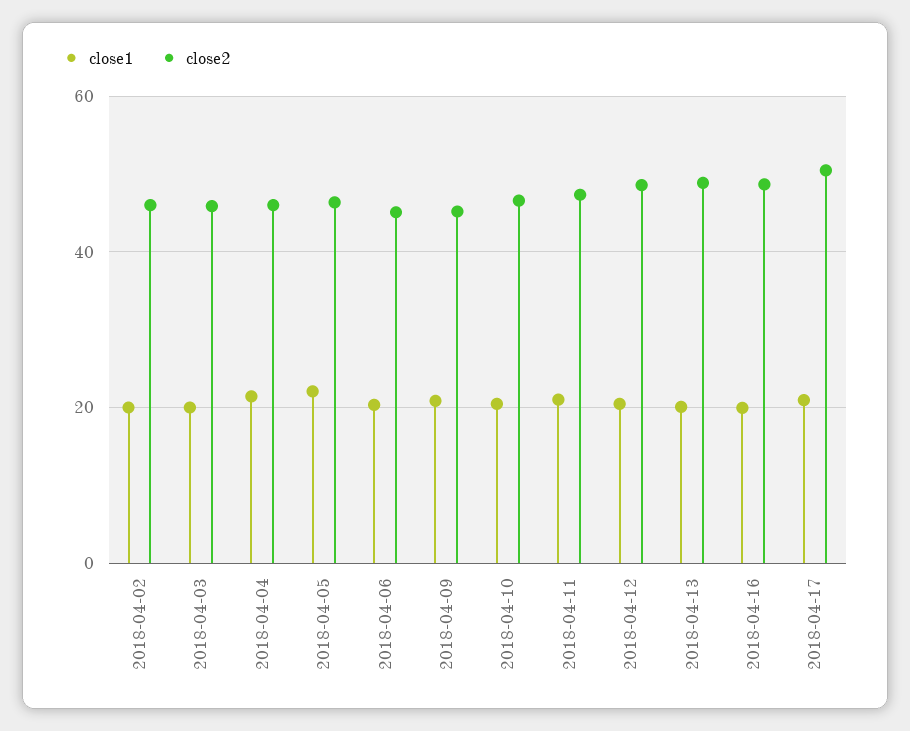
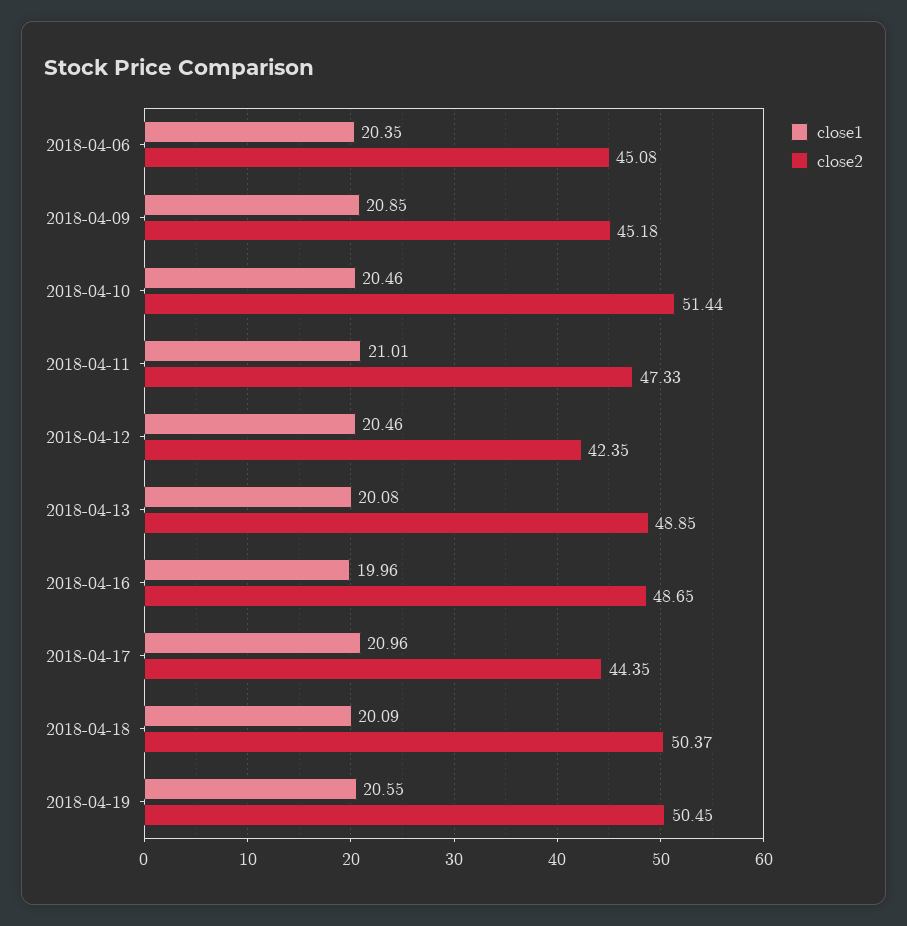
close1, 2018-04-02: 20 -> none
close2, 2018-04-02: 46 -> none
close1, 2018-04-03: 20 -> none
close2, 2018-04-03: 46 -> none
close1, 2018-04-04: 22 -> none
close2, 2018-04-04: 46 -> none
close1, 2018-04-05: 22 -> none
close2, 2018-04-05: 46 -> none
close2, 2018-04-10: 46 -> 51.44
close2, 2018-04-12: 48 -> 42.35
close2, 2018-04-17: 50 -> 44.35
close1, 2018-04-18: none -> 20.09
close2, 2018-04-18: none -> 50.37
close1, 2018-04-19: none -> 20.55
close2, 2018-04-19: none -> 50.45

